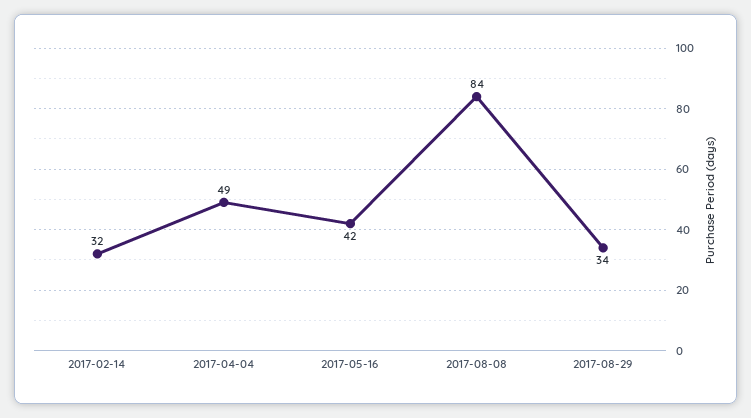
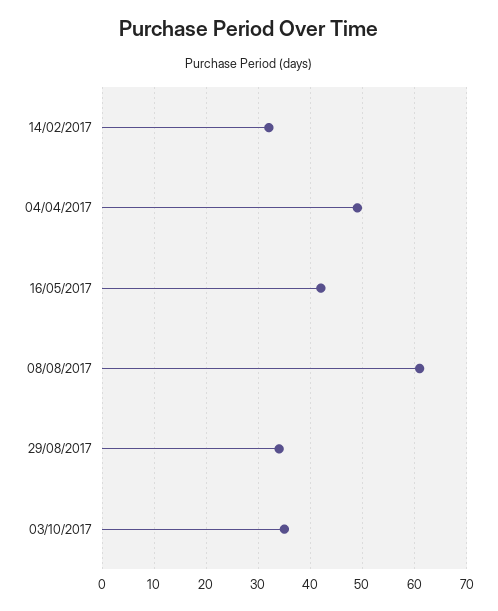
2017-08-08: 84 -> 60
03/10/2017: none -> 35

